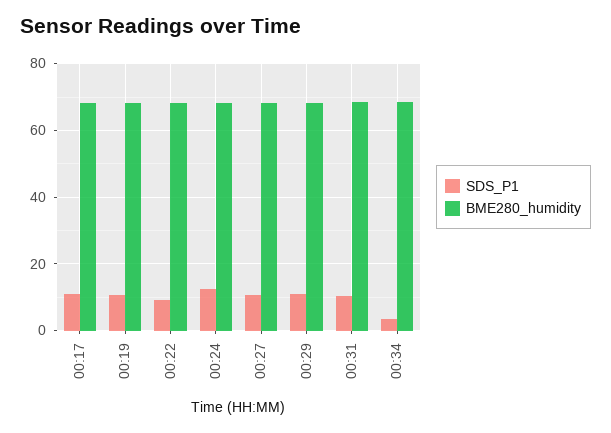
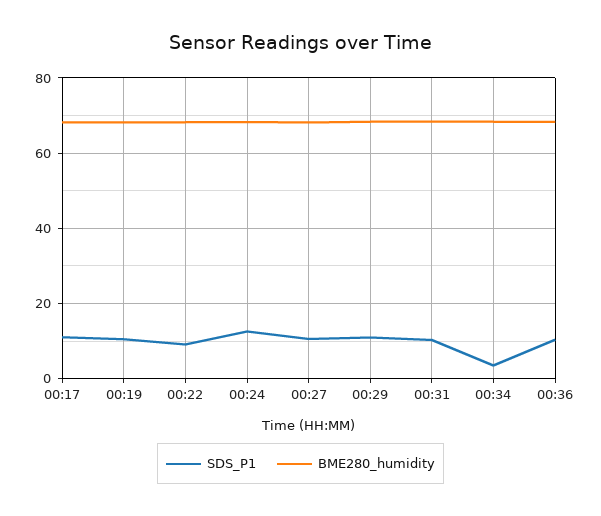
SDS_P1, 00:36: none -> 10
BME280_humidity, 00:36: none -> 68

